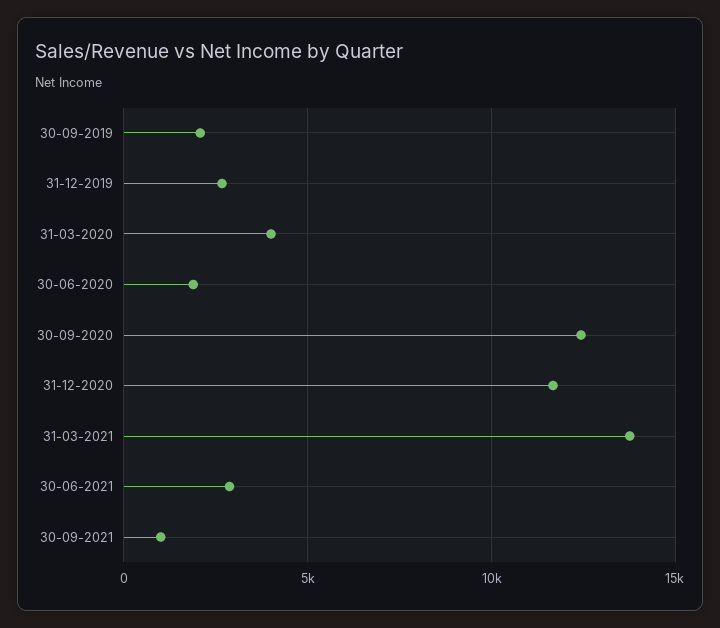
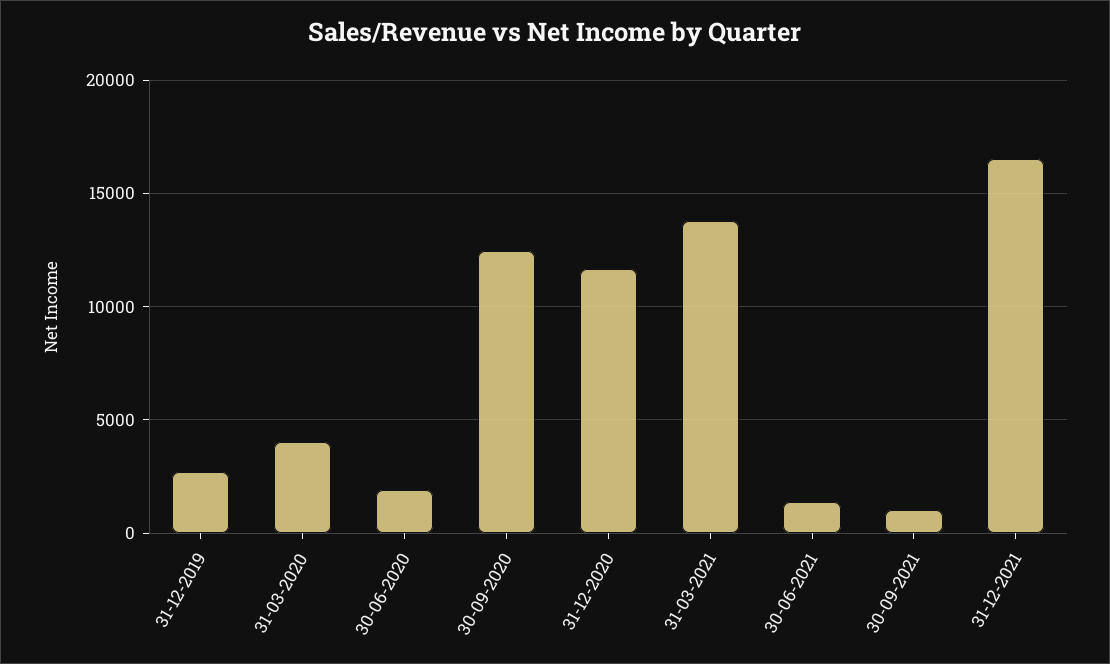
30-09-2019: 2000 -> none
30-06-2021: 3000 -> 1500
31-12-2021: none -> 16500

